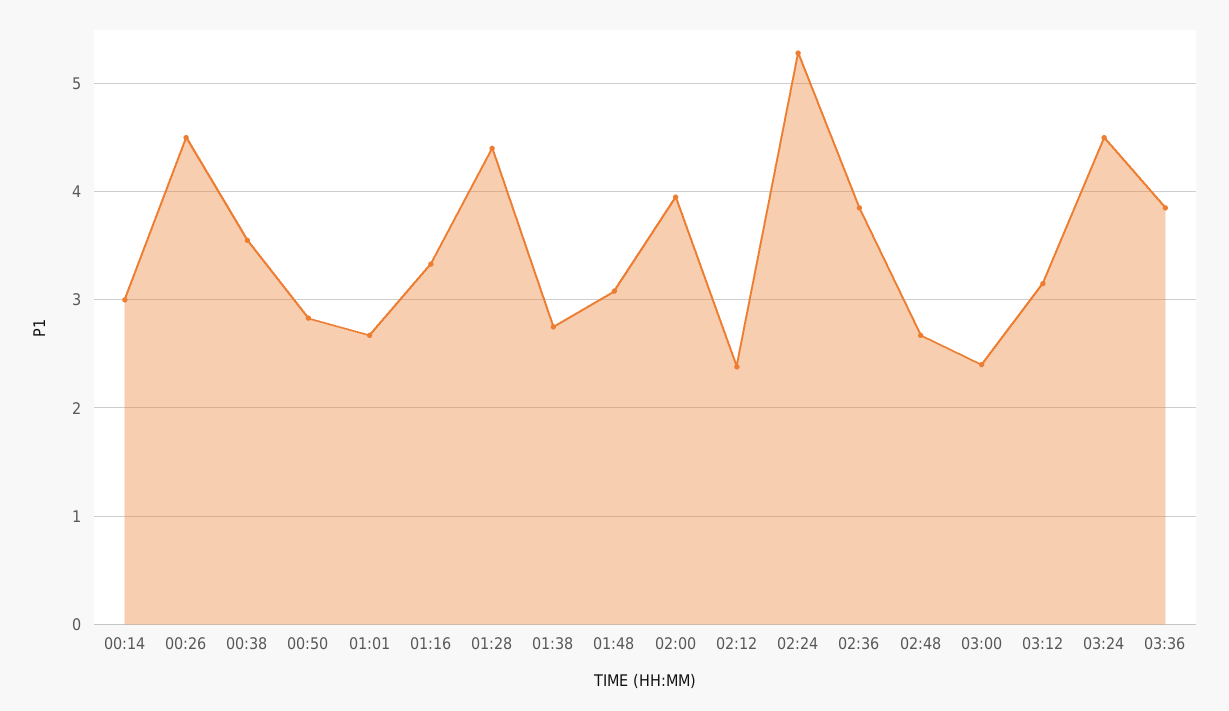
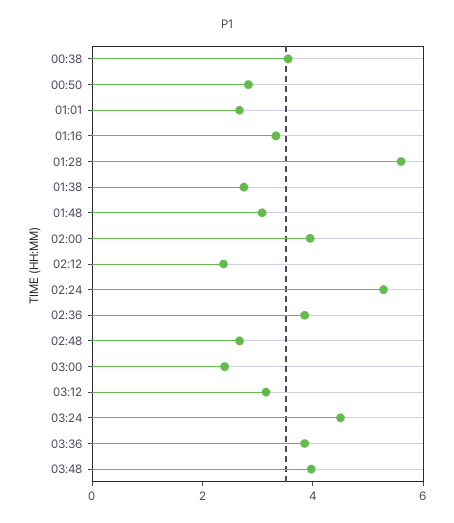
00:14: 3 -> none
00:26: 4.5 -> none
01:28: 4.4 -> 5.5
03:48: none -> 4

